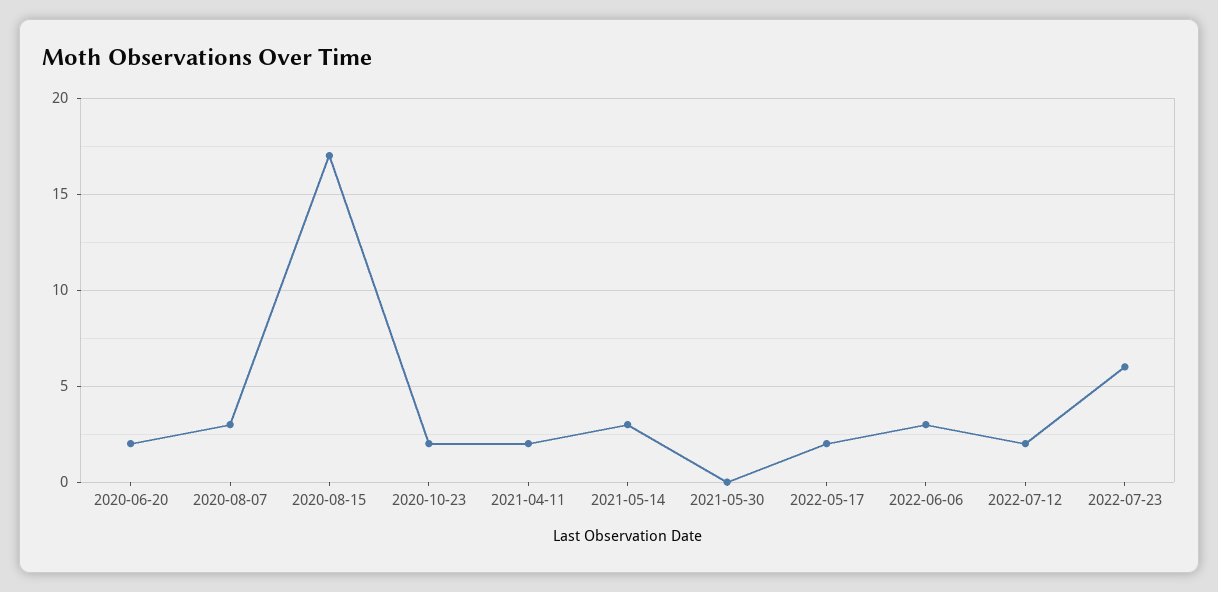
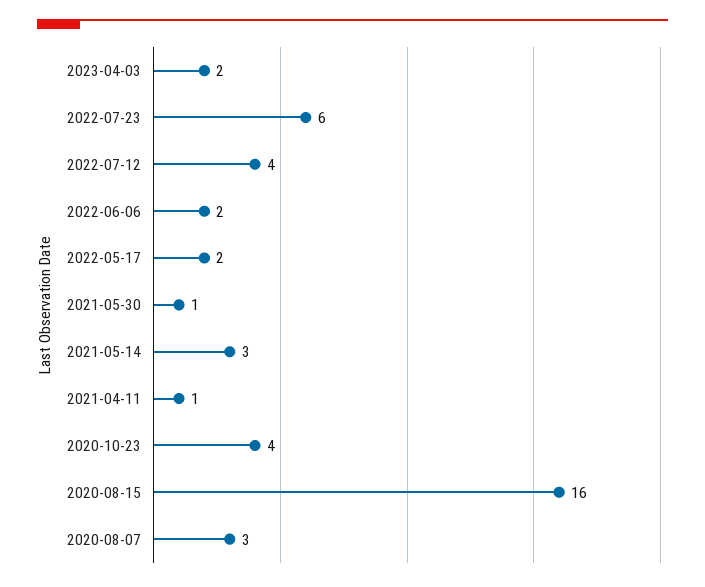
2020-06-20: 2 -> none
2020-08-15: 17 -> 16
2020-10-23: 2 -> 4
2021-04-11: 2 -> 1
2021-05-30: 0 -> 1
2022-06-06: 3 -> 2
2022-07-12: 2 -> 4
2023-04-03: none -> 2

